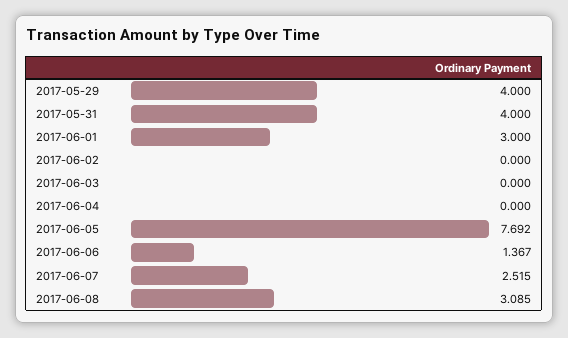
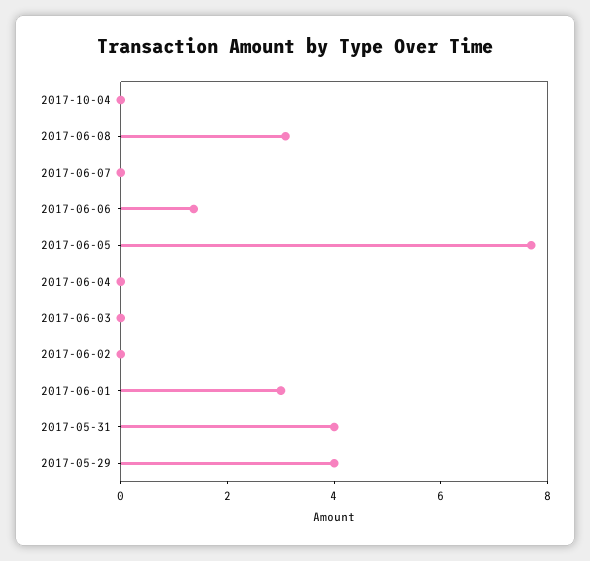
2017-06-07: 2.515 -> 0
2017-10-04: none -> 0

